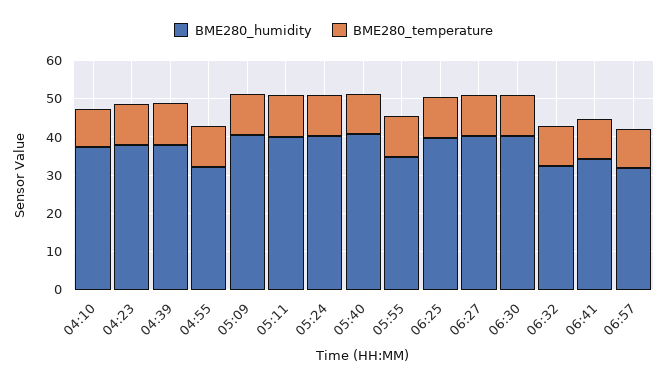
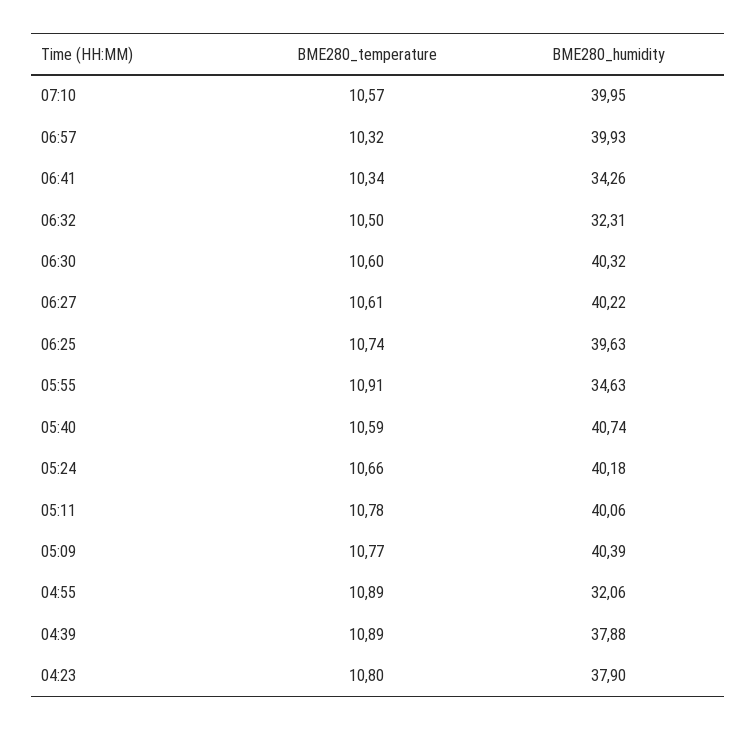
BME280_humidity, 04:10: 37.5 -> none
BME280_temperature, 04:10: 10 -> none
BME280_humidity, 06:57: 32.5 -> 39.93
BME280_temperature, 07:10: none -> 10.57
BME280_humidity, 07:10: none -> 39.95

